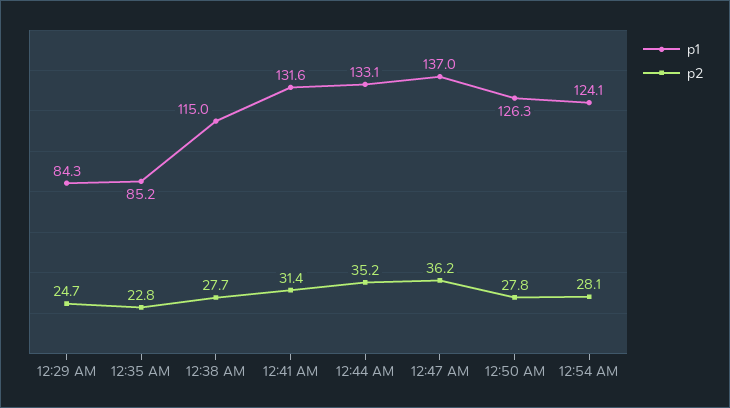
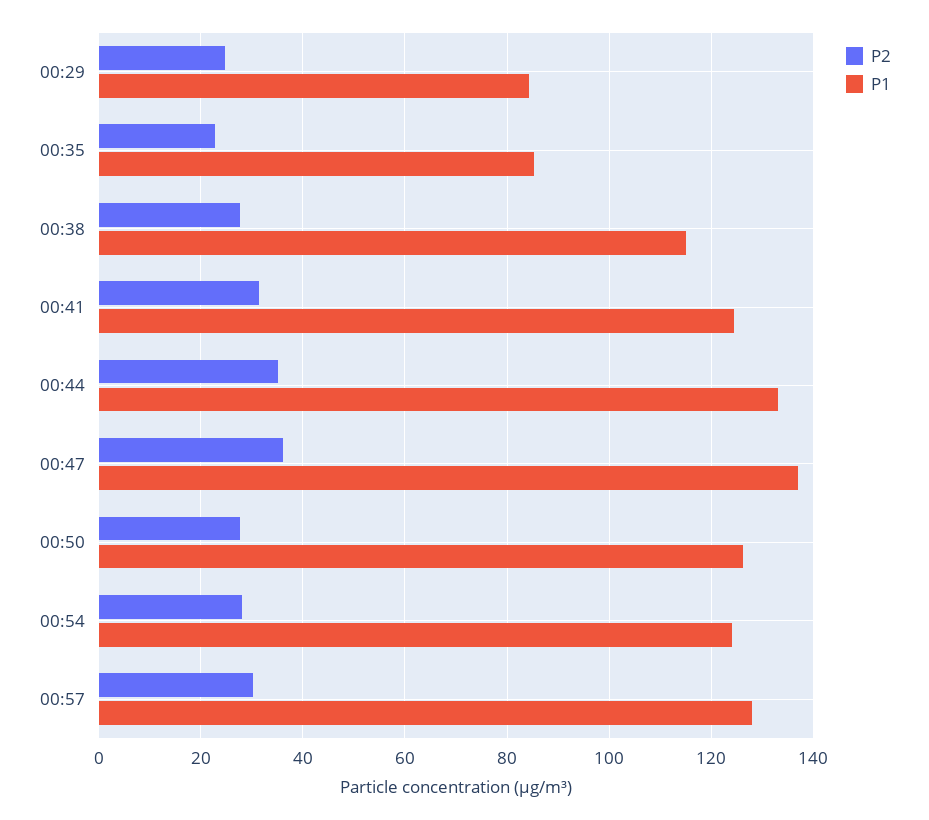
p1, 12:41 AM: 131.6 -> 124
p2, 00:57: none -> 30
p1, 00:57: none -> 128

